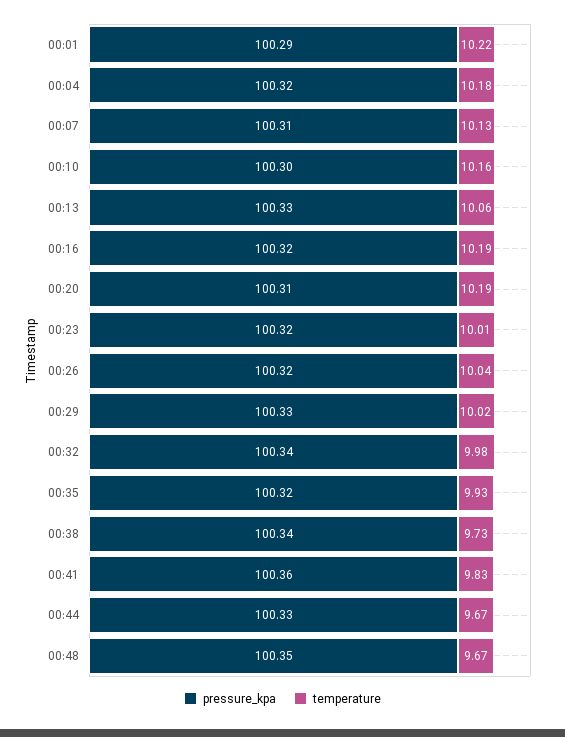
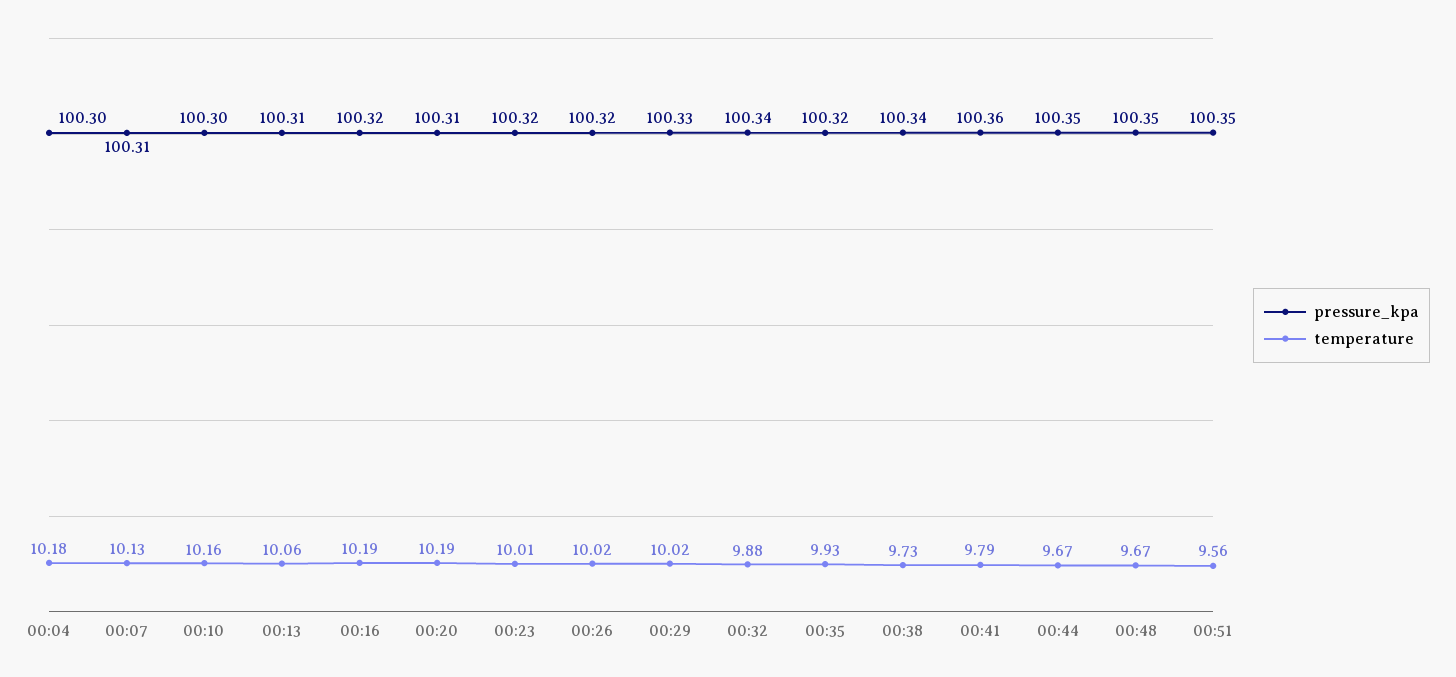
pressure_kpa, 00:01: 100.29 -> none
temperature, 00:01: 10.22 -> none
pressure_kpa, 00:04: 100.32 -> 100.3
pressure_kpa, 00:13: 100.33 -> 100.31
temperature, 00:26: 10.04 -> 10.02
temperature, 00:32: 9.98 -> 9.88
temperature, 00:41: 9.83 -> 9.79
pressure_kpa, 00:44: 100.33 -> 100.35
pressure_kpa, 00:51: none -> 100.35
temperature, 00:51: none -> 9.56

